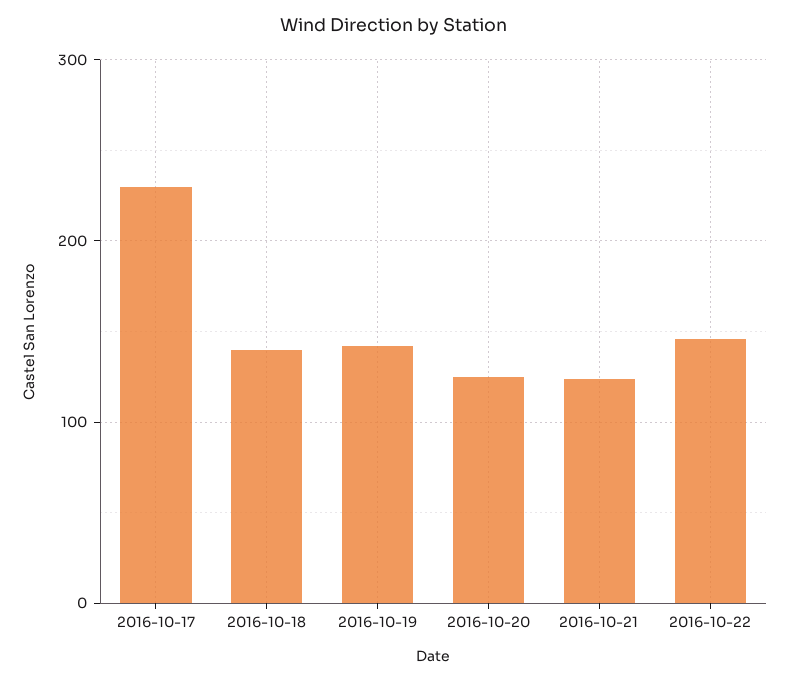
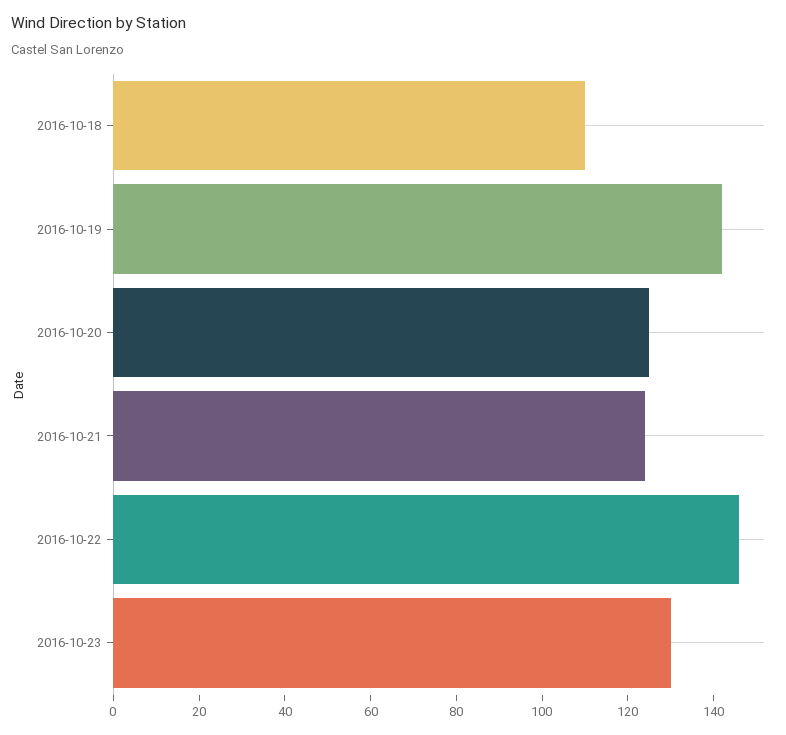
2016-10-17: 230 -> none
2016-10-18: 140 -> 110
2016-10-23: none -> 130

